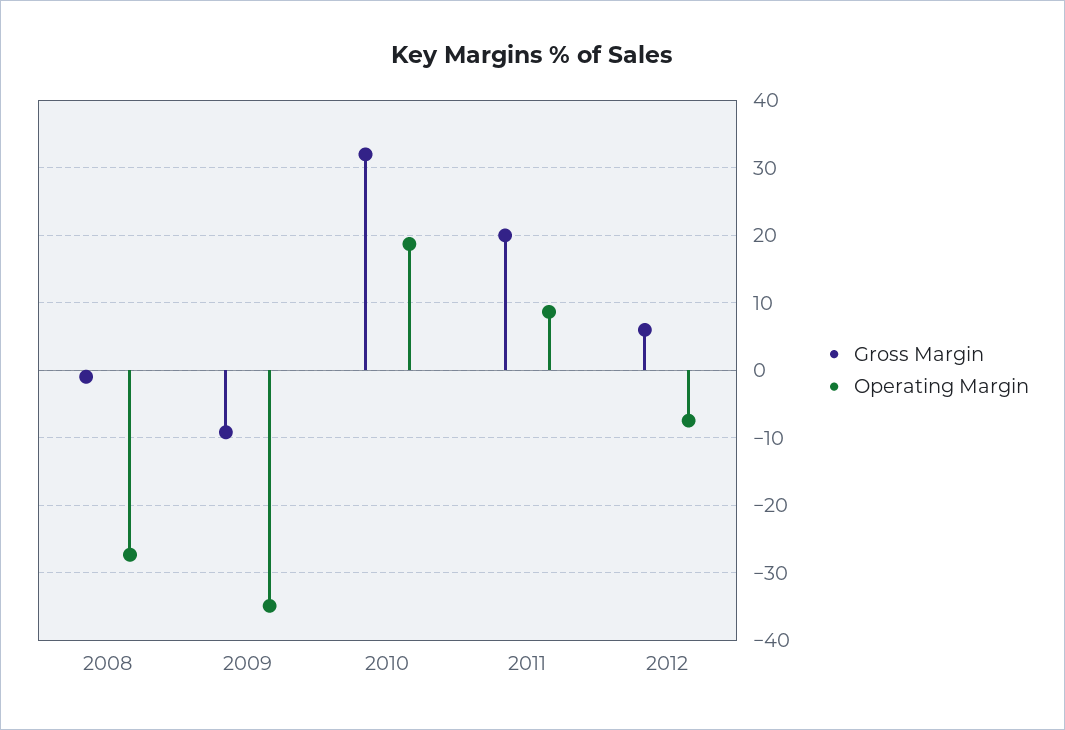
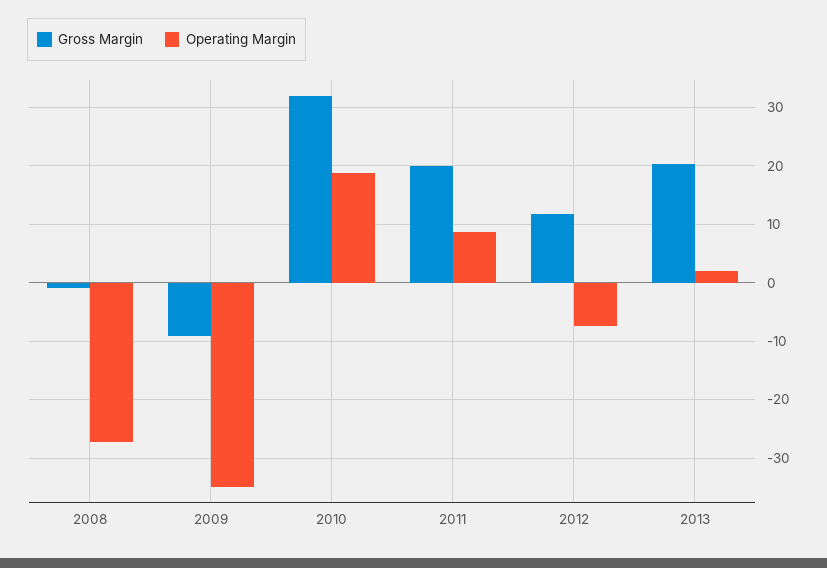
Gross Margin, 2012: 6 -> 12
Gross Margin, 2013: none -> 20
Operating Margin, 2013: none -> 2

